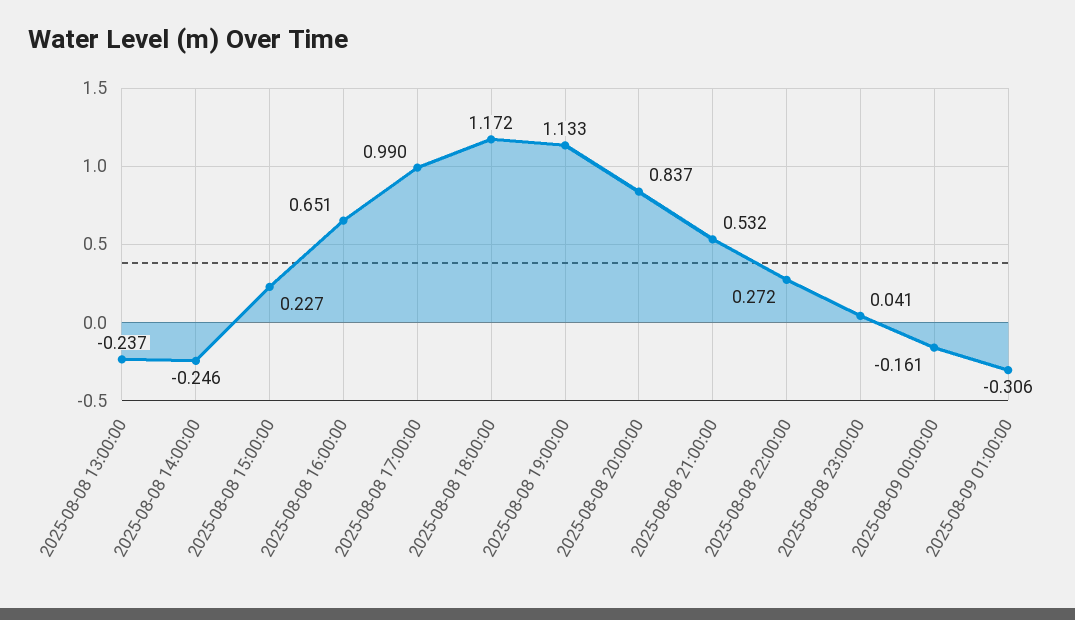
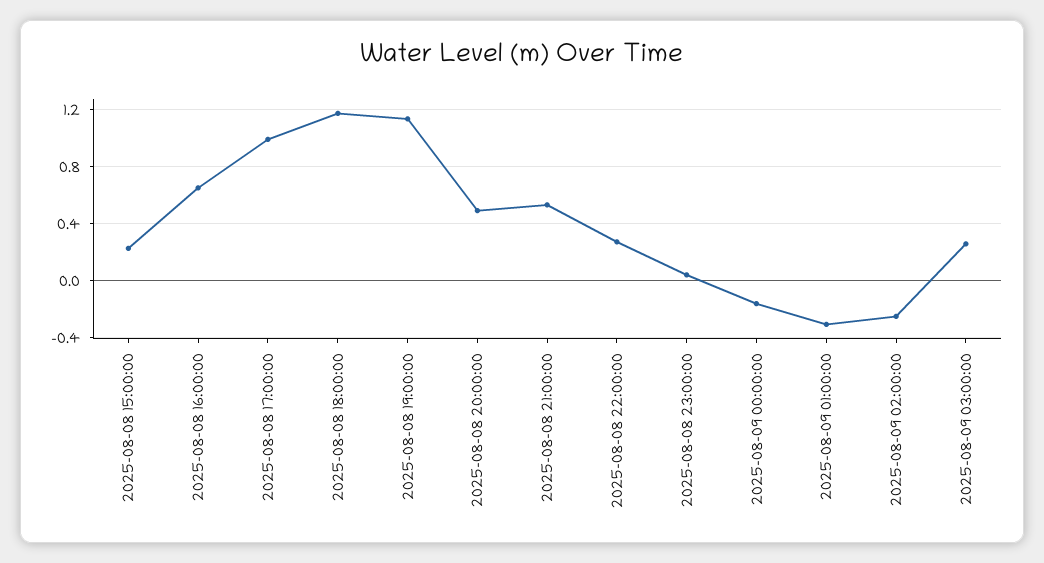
2025-08-08 13:00:00: -0.237 -> none
2025-08-08 14:00:00: -0.246 -> none
2025-08-08 20:00:00: 0.837 -> 0.5
2025-08-09 02:00:00: none -> -0.25
2025-08-09 03:00:00: none -> 0.25

